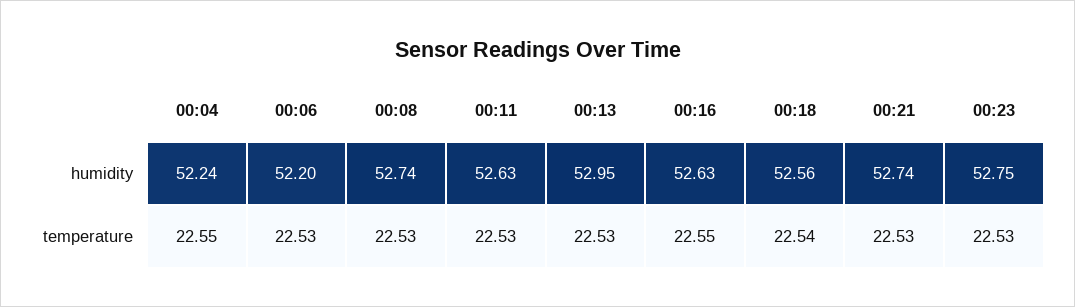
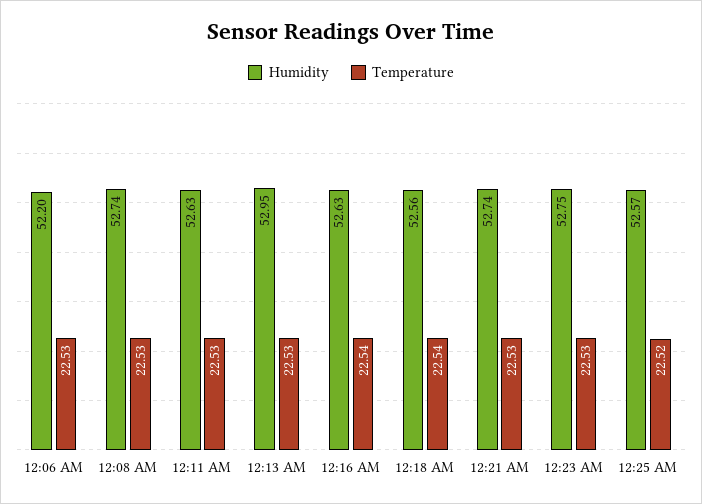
humidity, 00:04: 52.24 -> none
temperature, 00:04: 22.55 -> none
temperature, 00:16: 22.55 -> 22.54
humidity, 12:25 AM: none -> 52.57
temperature, 12:25 AM: none -> 22.52

